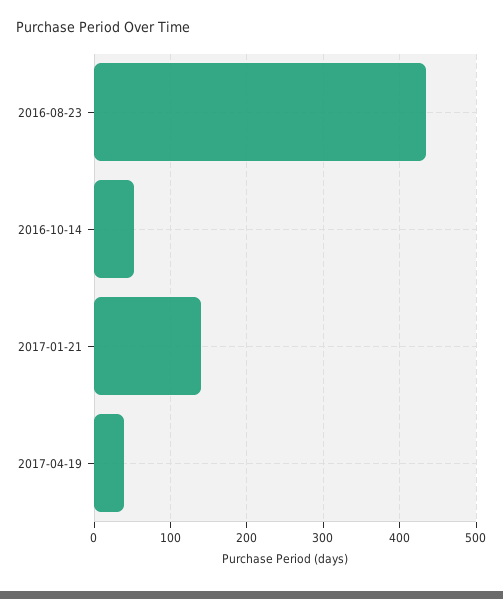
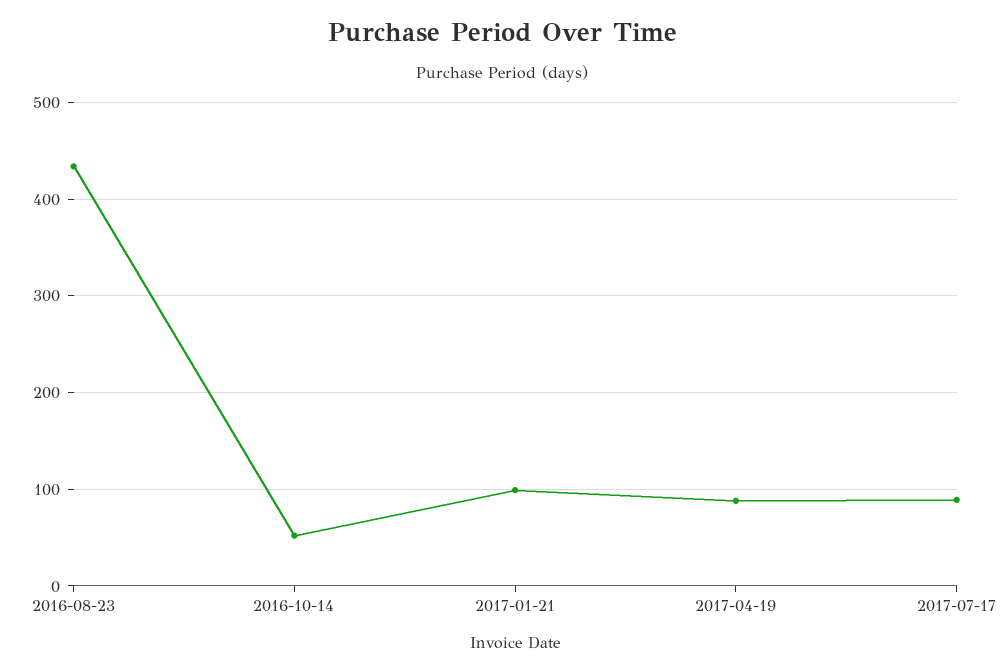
2017-01-21: 140 -> 100
2017-04-19: 40 -> 90
2017-07-17: none -> 90

